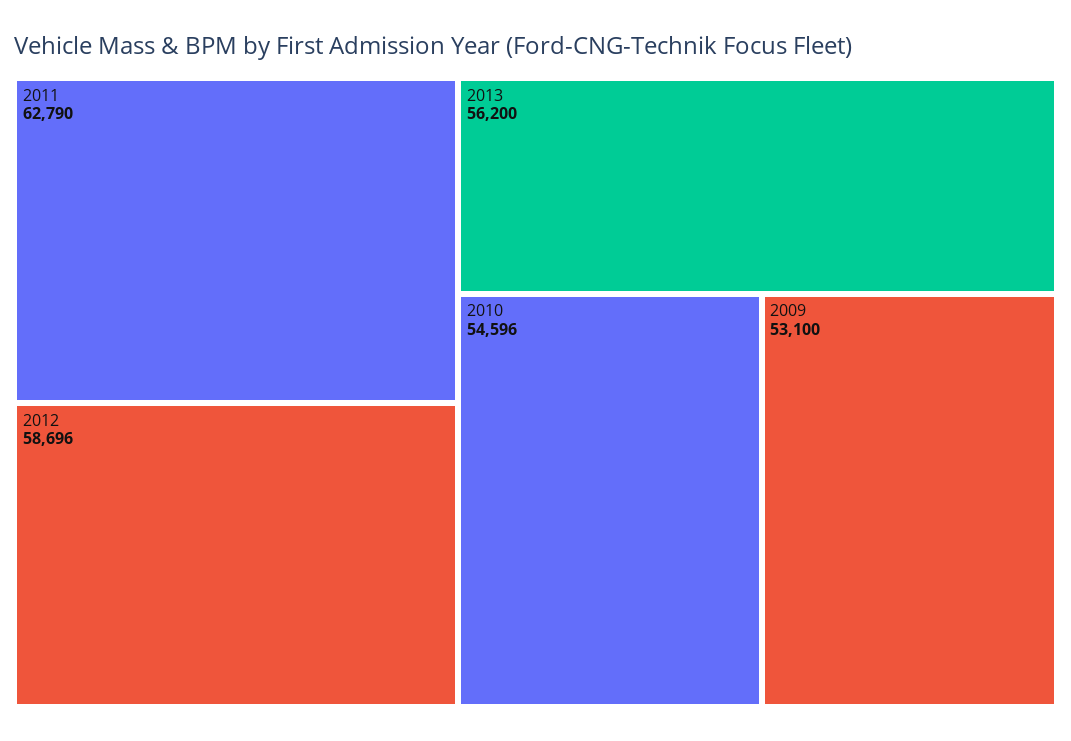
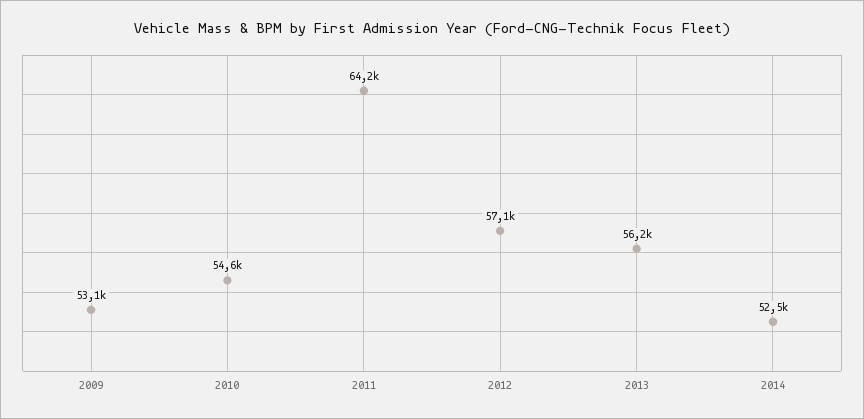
2011: 62790 -> 64200
2012: 58696 -> 57100
2014: none -> 52500

